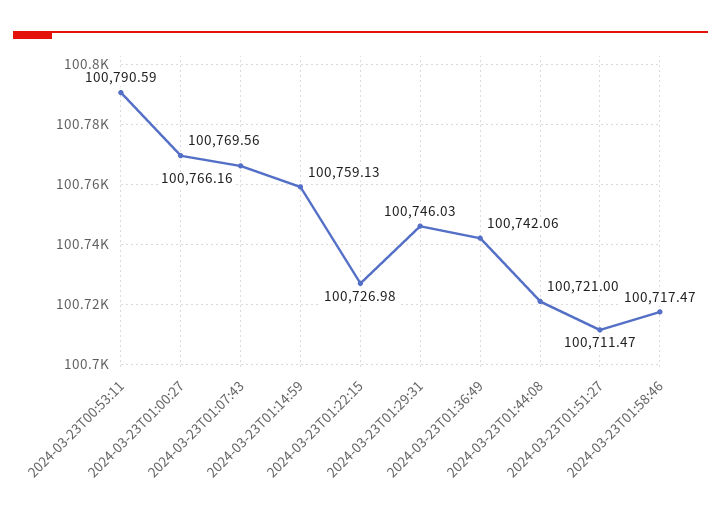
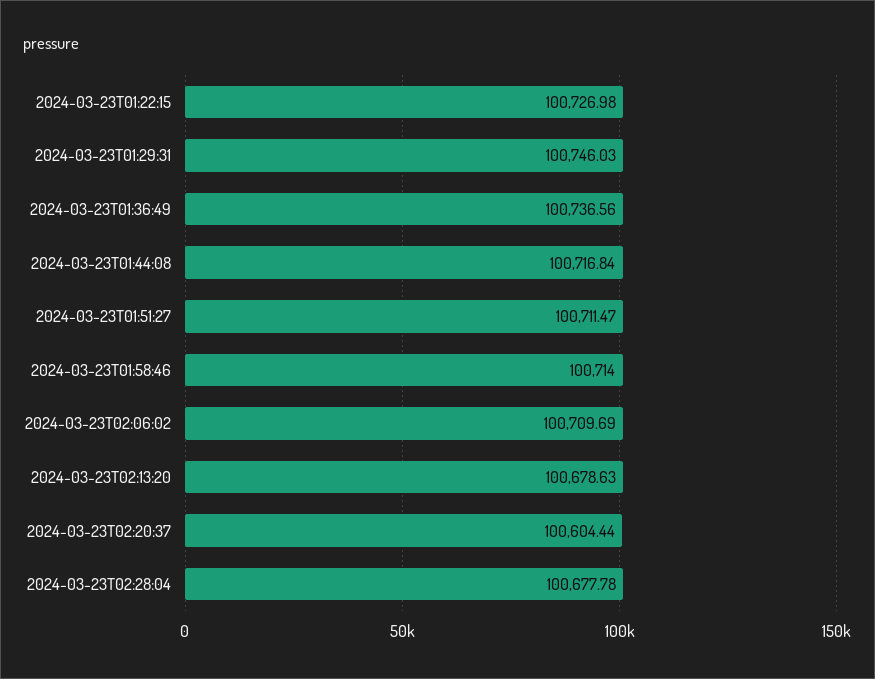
2024-03-23T00:53:11: 100790.59 -> none
2024-03-23T01:00:27: 100769.56 -> none
2024-03-23T01:07:43: 100766.16 -> none
2024-03-23T01:14:59: 100759.13 -> none
2024-03-23T01:36:49: 100742.06 -> 100736.56
2024-03-23T01:44:08: 100721 -> 100716.84
2024-03-23T01:58:46: 100717.47 -> 100714
2024-03-23T02:06:02: none -> 100709.69
2024-03-23T02:13:20: none -> 100678.63
2024-03-23T02:20:37: none -> 100604.44
2024-03-23T02:28:04: none -> 100677.78

